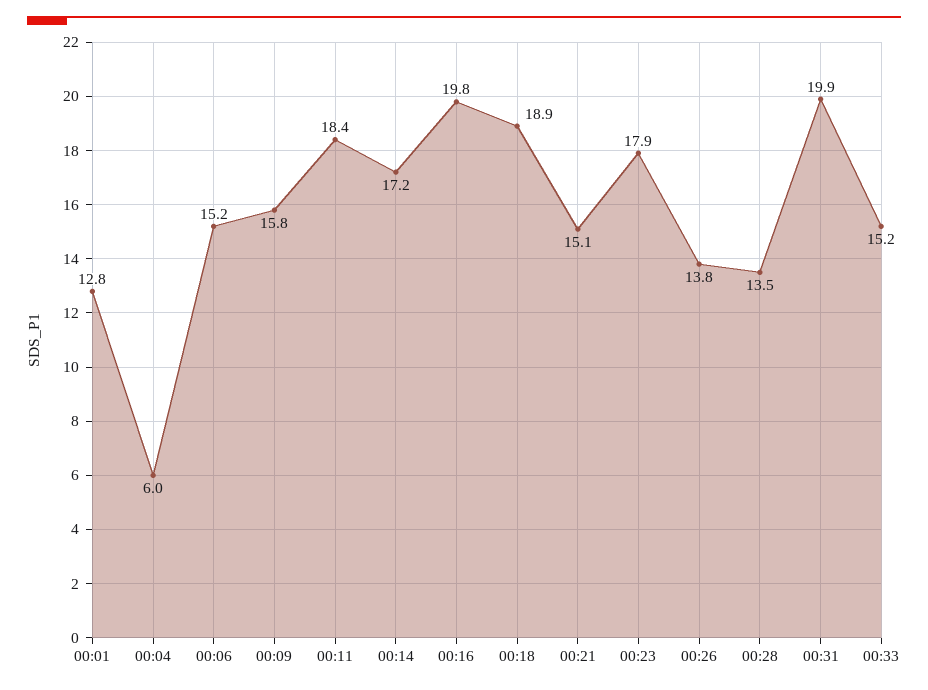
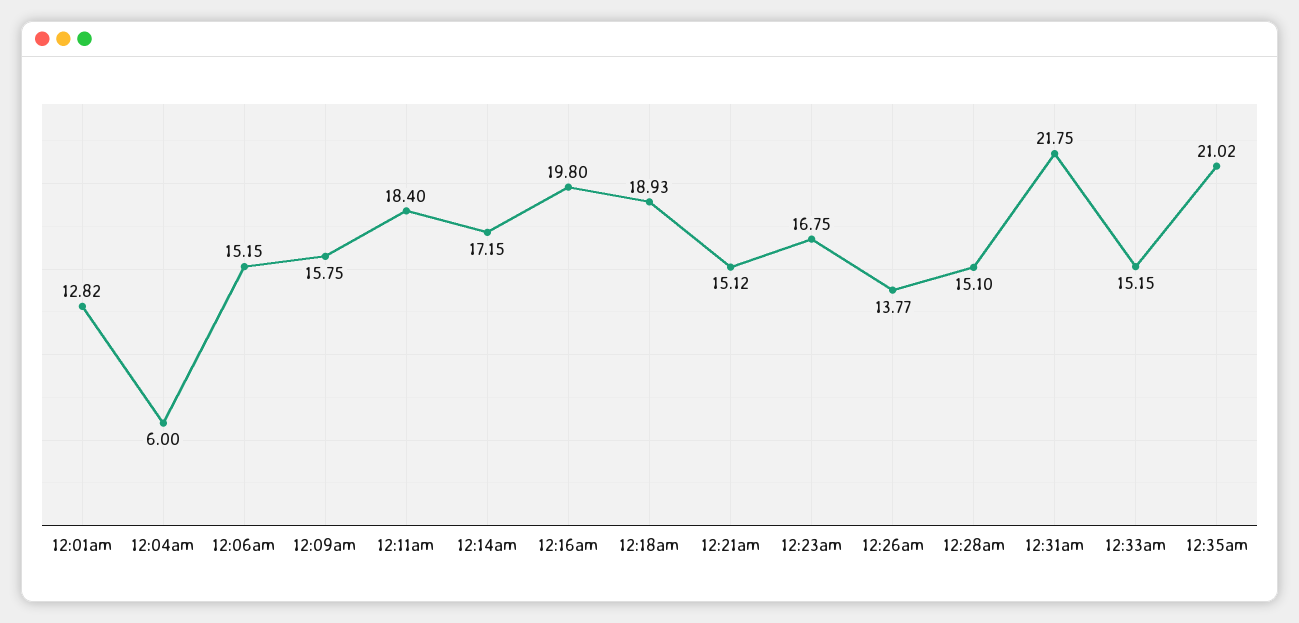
00:23: 17.9 -> 16.75
00:28: 13.5 -> 15.1
00:31: 19.9 -> 21.75
12:35am: none -> 21.02

